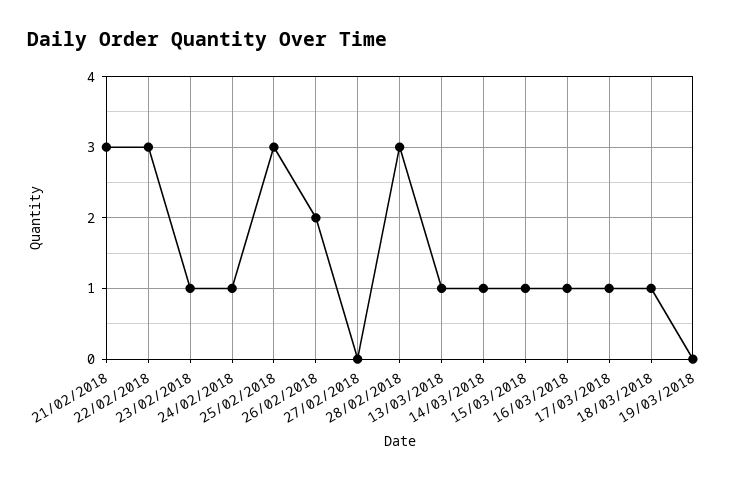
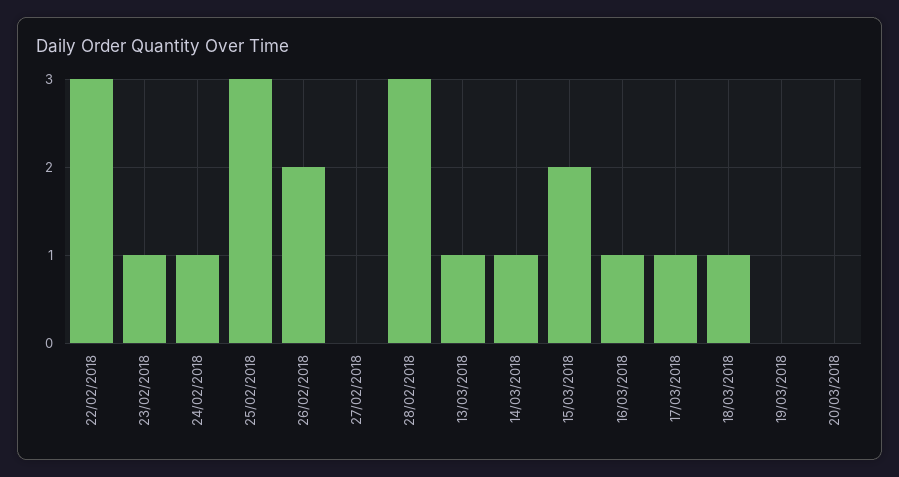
21/02/2018: 3 -> none
15/03/2018: 1 -> 2
20/03/2018: none -> 0

